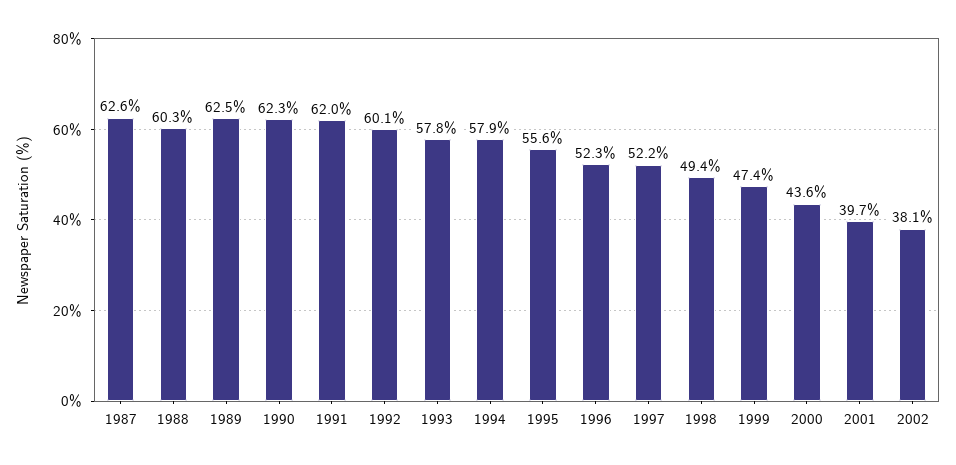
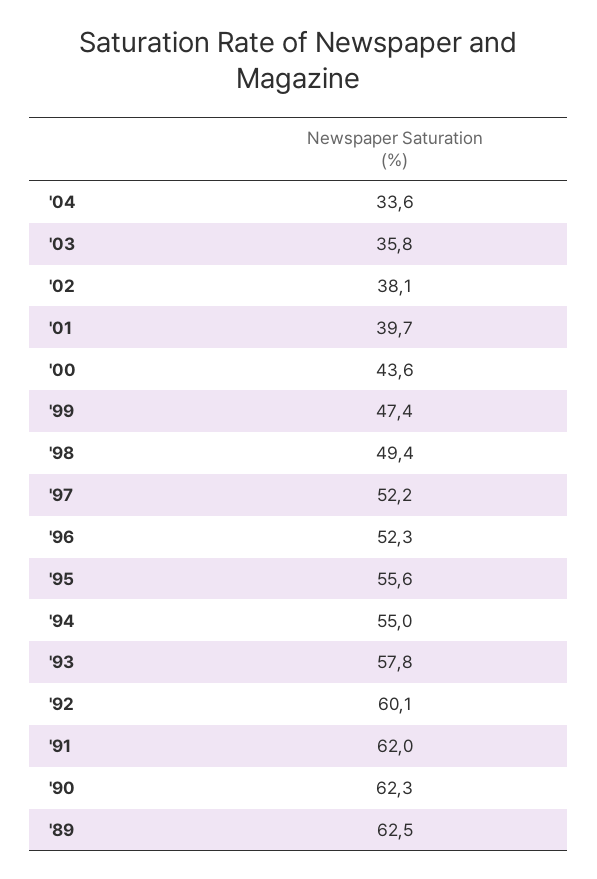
1987: 62.6 -> none
1988: 60.3 -> none
1994: 57.9 -> 55
'04: none -> 33.6
'03: none -> 35.8

